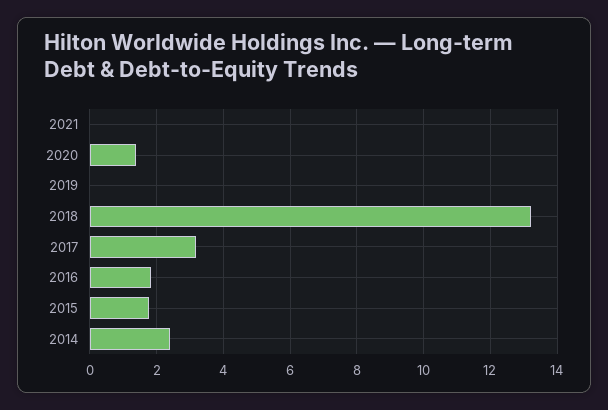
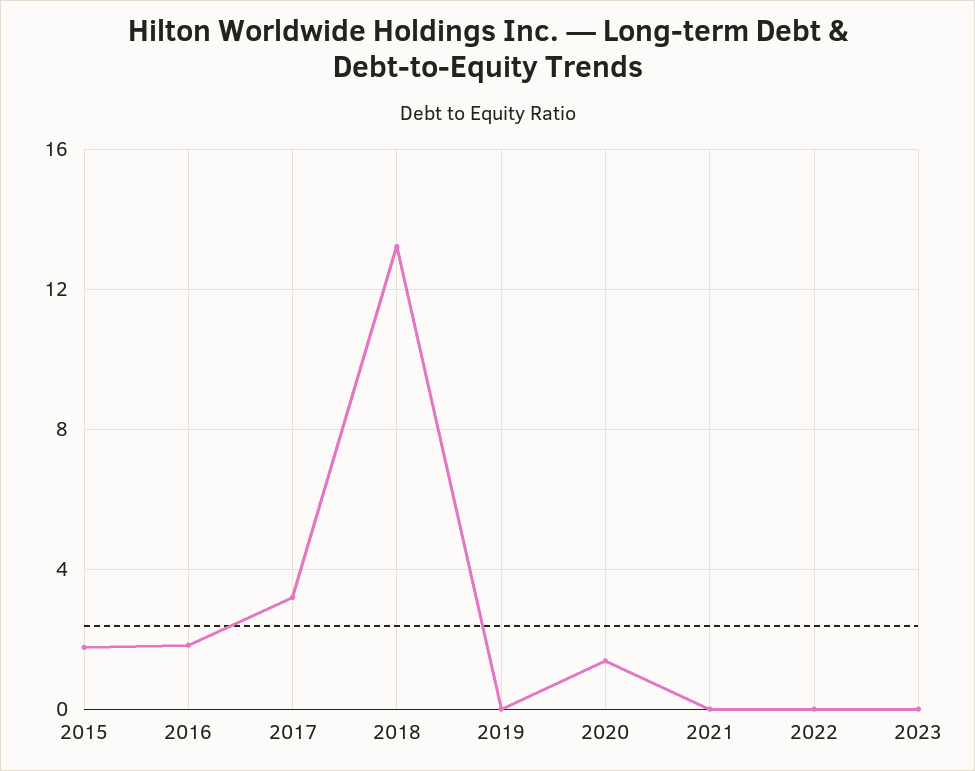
2014: 2.4 -> none
2022: none -> 0
2023: none -> 0

